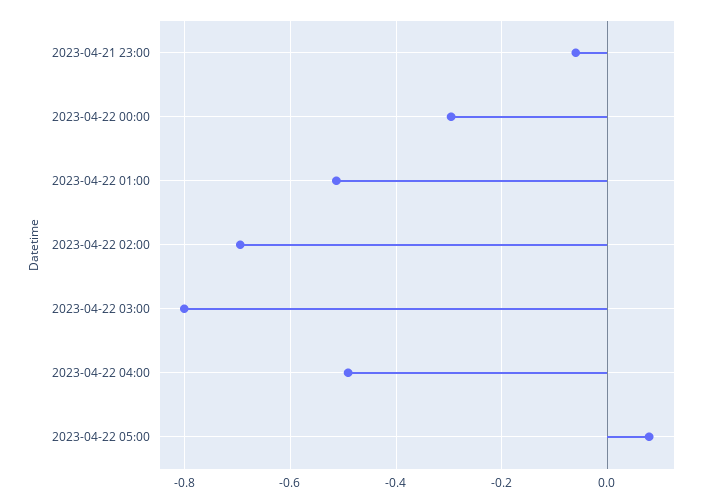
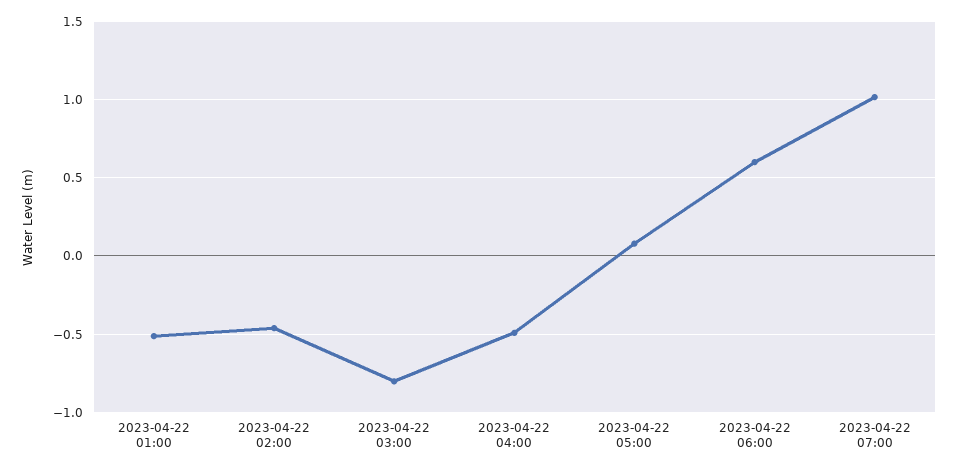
2023-04-21 23:00: -0.06 -> none
2023-04-22 00:00: -0.3 -> none
2023-04-22 02:00: -0.7 -> -0.45
2023-04-22 06:00: none -> 0.6
2023-04-22 07:00: none -> 1

